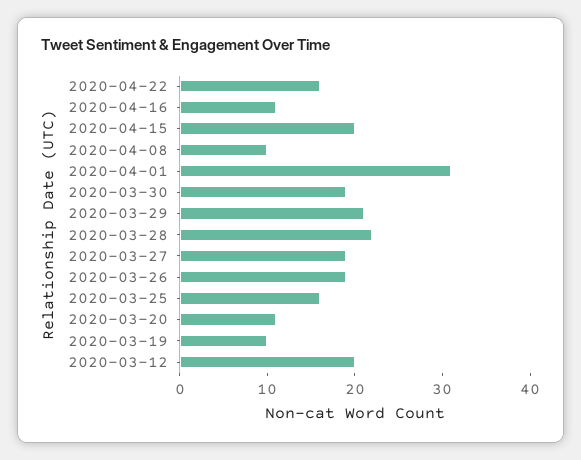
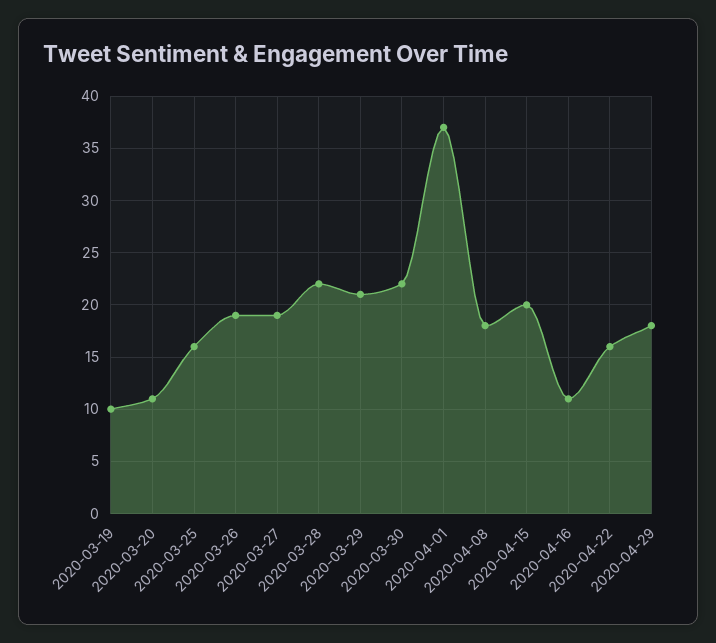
2020-04-08: 10 -> 18
2020-04-01: 31 -> 37
2020-03-30: 19 -> 22
2020-03-12: 20 -> none
2020-04-29: none -> 18

